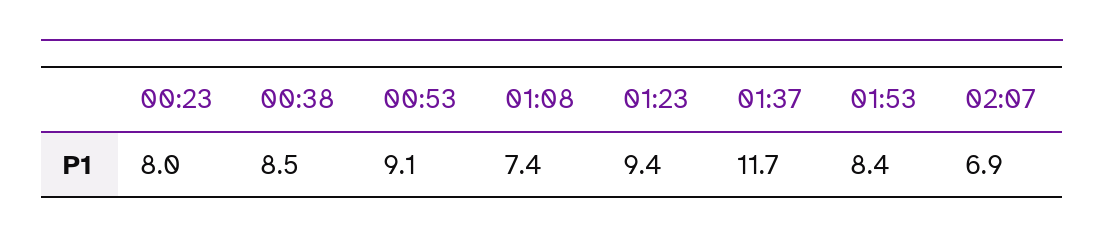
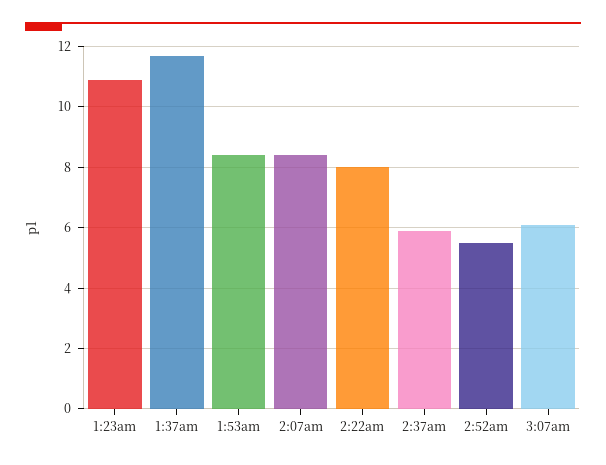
00:23: 8 -> none
00:38: 8.5 -> none
00:53: 9.1 -> none
01:08: 7.4 -> none
01:23: 9.4 -> 11
02:07: 6.9 -> 8.5
2:22am: none -> 8
2:37am: none -> 6
2:52am: none -> 5.5
3:07am: none -> 6

